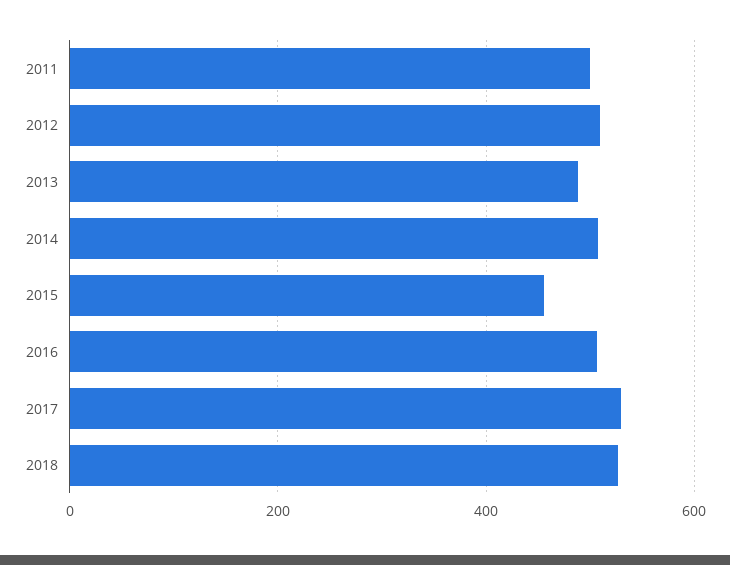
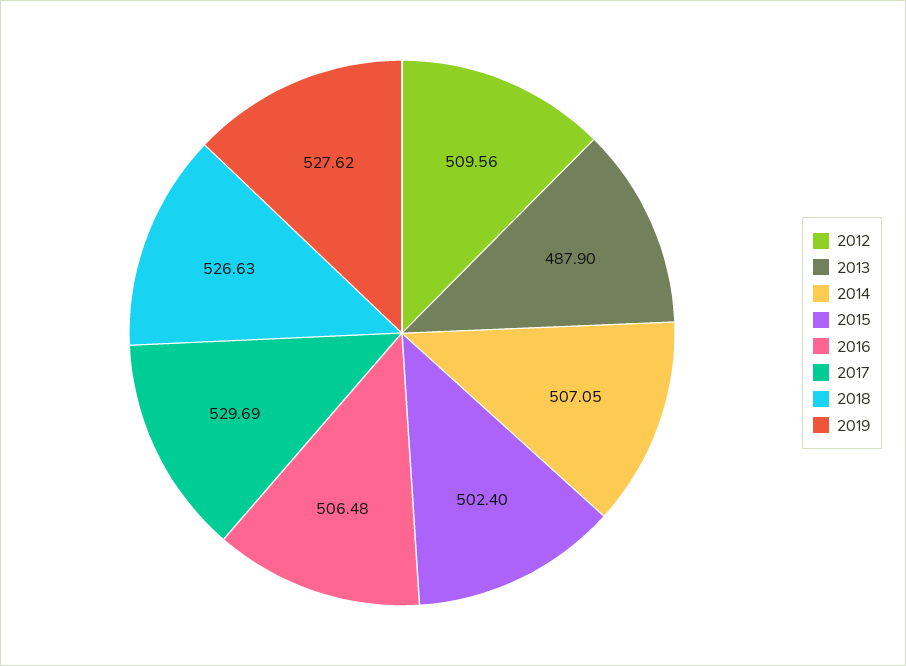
2011: 500 -> none
2015: 460 -> 502.4
2019: none -> 527.62

